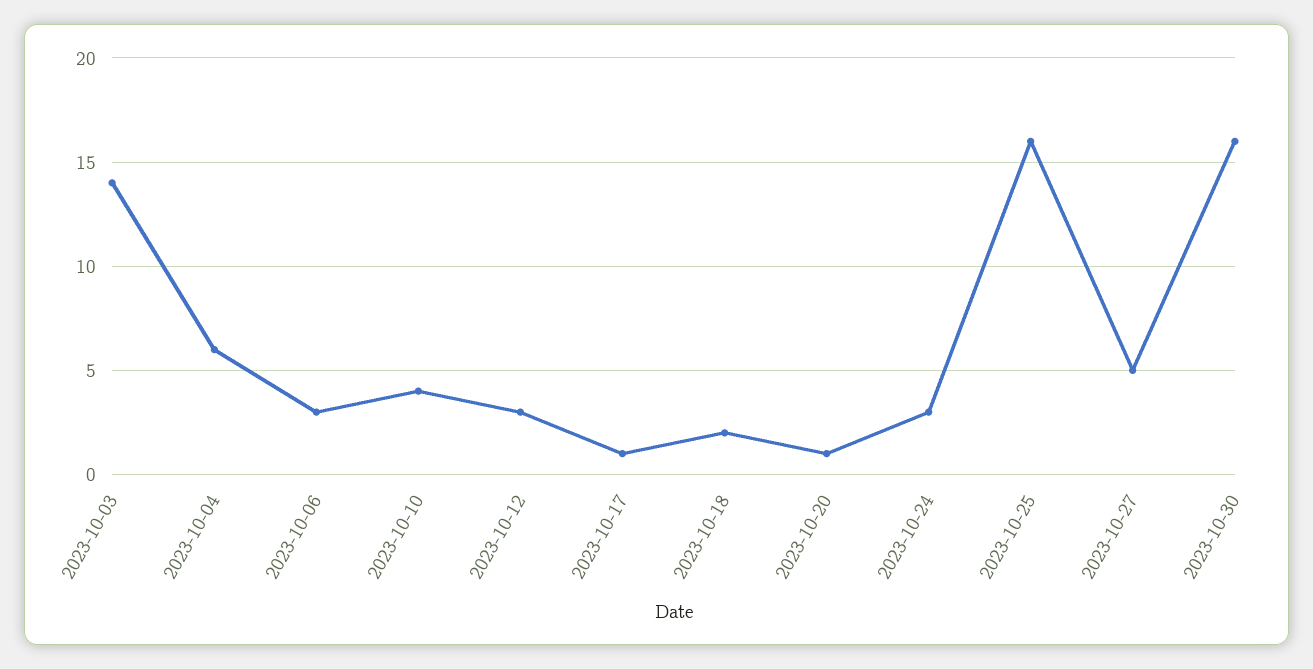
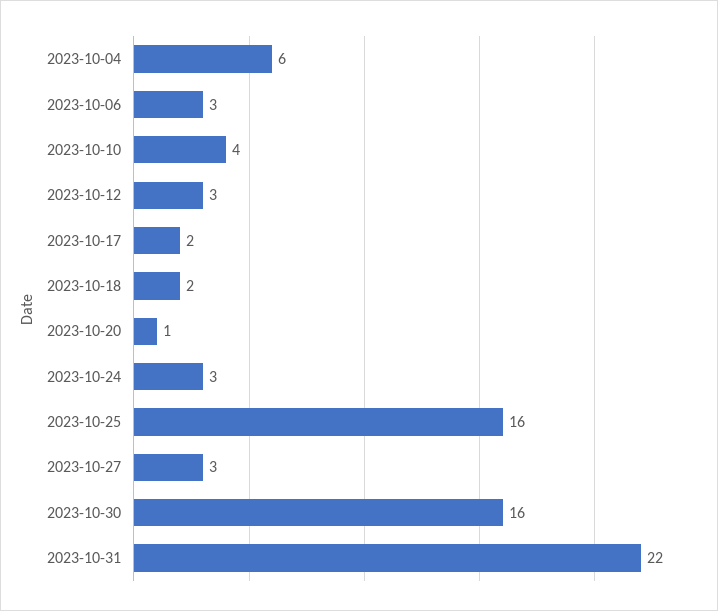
2023-10-03: 14 -> none
2023-10-17: 1 -> 2
2023-10-27: 5 -> 3
2023-10-31: none -> 22

